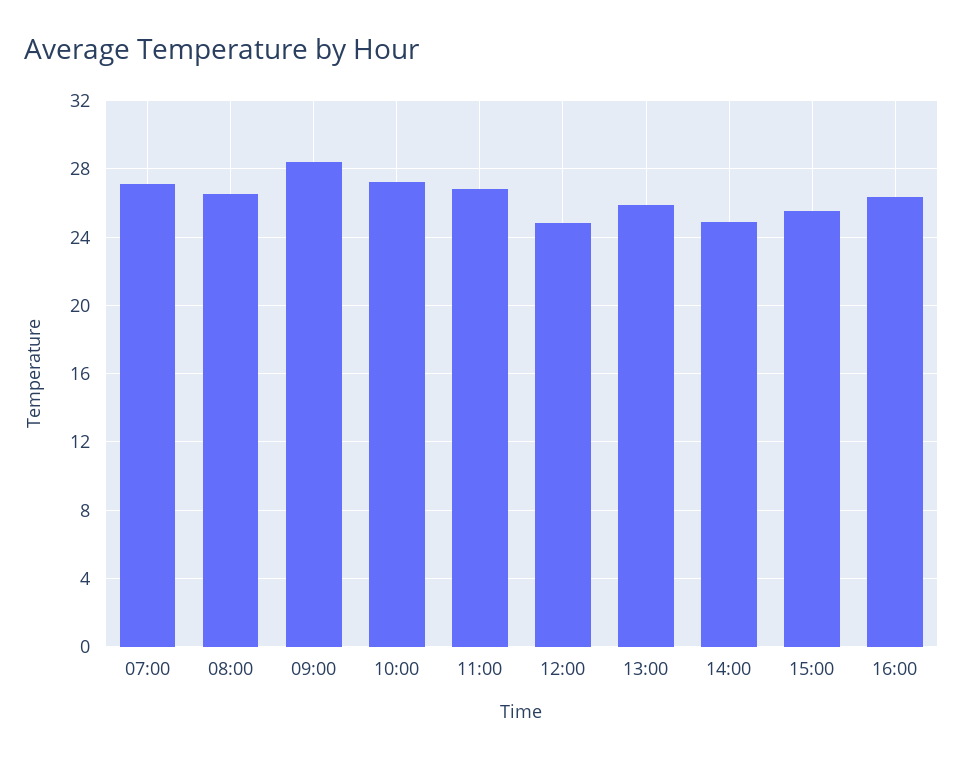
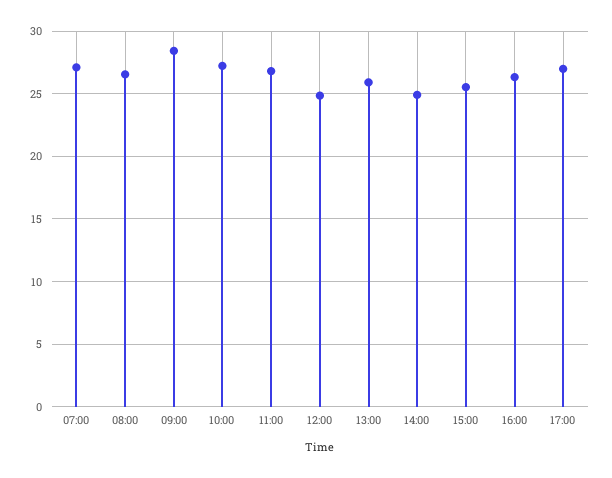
17:00: none -> 27

